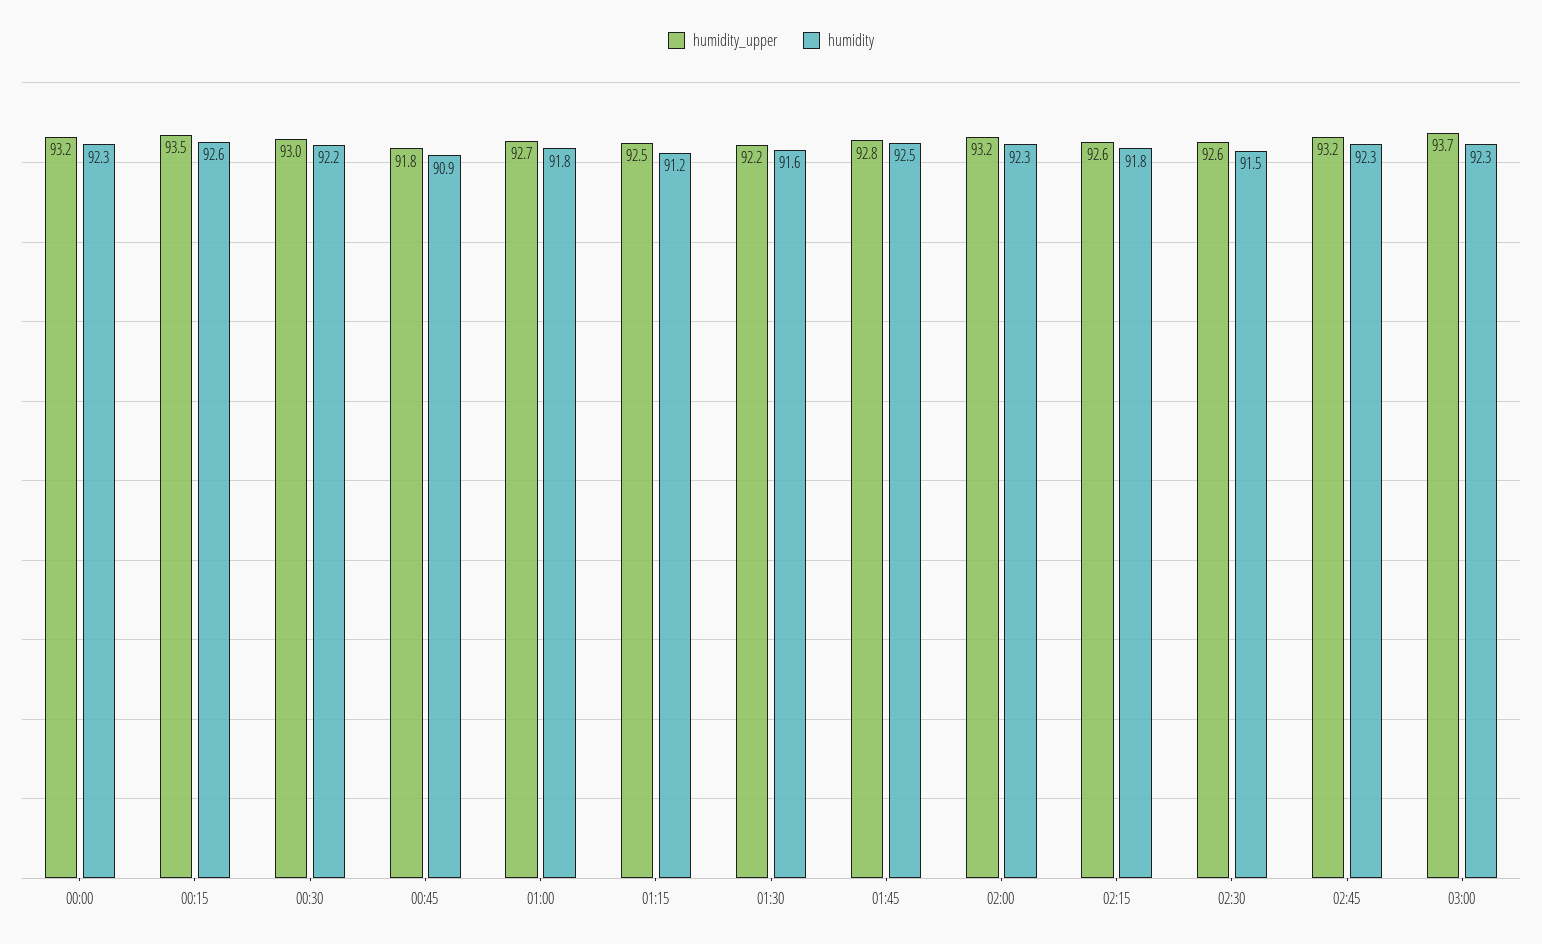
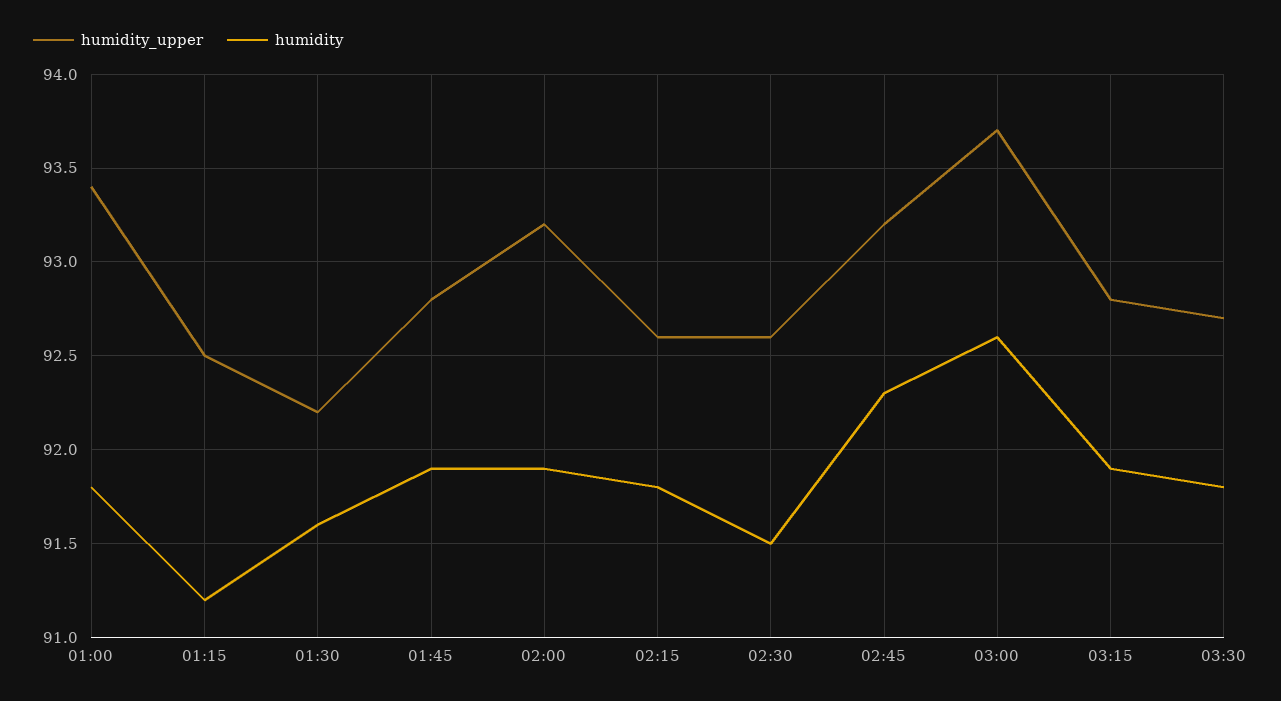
humidity_upper, 00:00: 93.2 -> none
humidity, 00:00: 92.3 -> none
humidity_upper, 00:15: 93.5 -> none
humidity, 00:15: 92.6 -> none
humidity_upper, 00:30: 93 -> none
humidity, 00:30: 92.2 -> none
humidity_upper, 00:45: 91.8 -> none
humidity, 00:45: 90.9 -> none
humidity_upper, 01:00: 92.7 -> 93.4
humidity, 01:45: 92.5 -> 91.9
humidity, 02:00: 92.3 -> 91.9
humidity, 03:00: 92.3 -> 92.6
humidity_upper, 03:15: none -> 92.8
humidity, 03:15: none -> 91.9
humidity_upper, 03:30: none -> 92.7
humidity, 03:30: none -> 91.8

